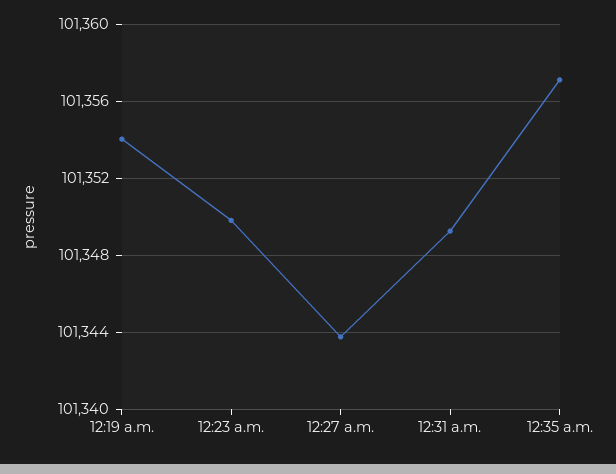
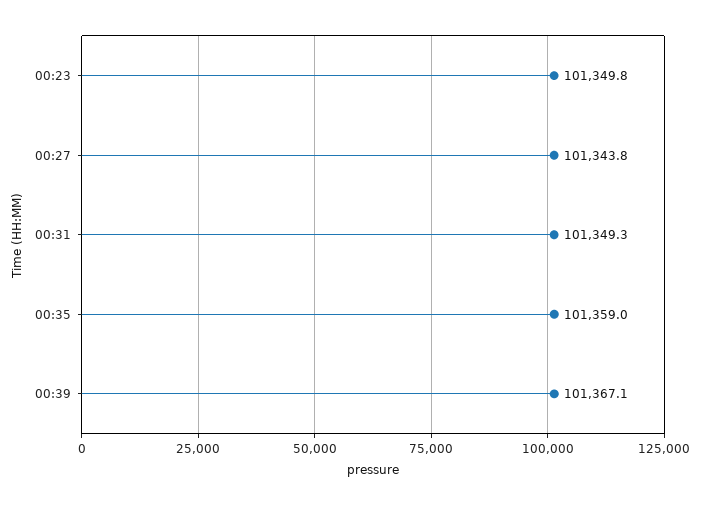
12:19 a.m.: 101354 -> none
12:35 a.m.: 101357 -> 101359
00:39: none -> 101367.1

